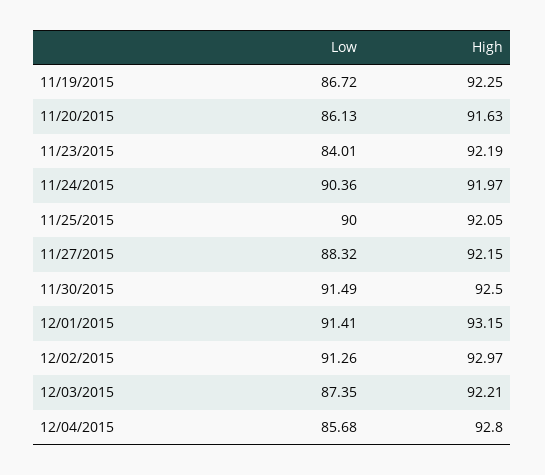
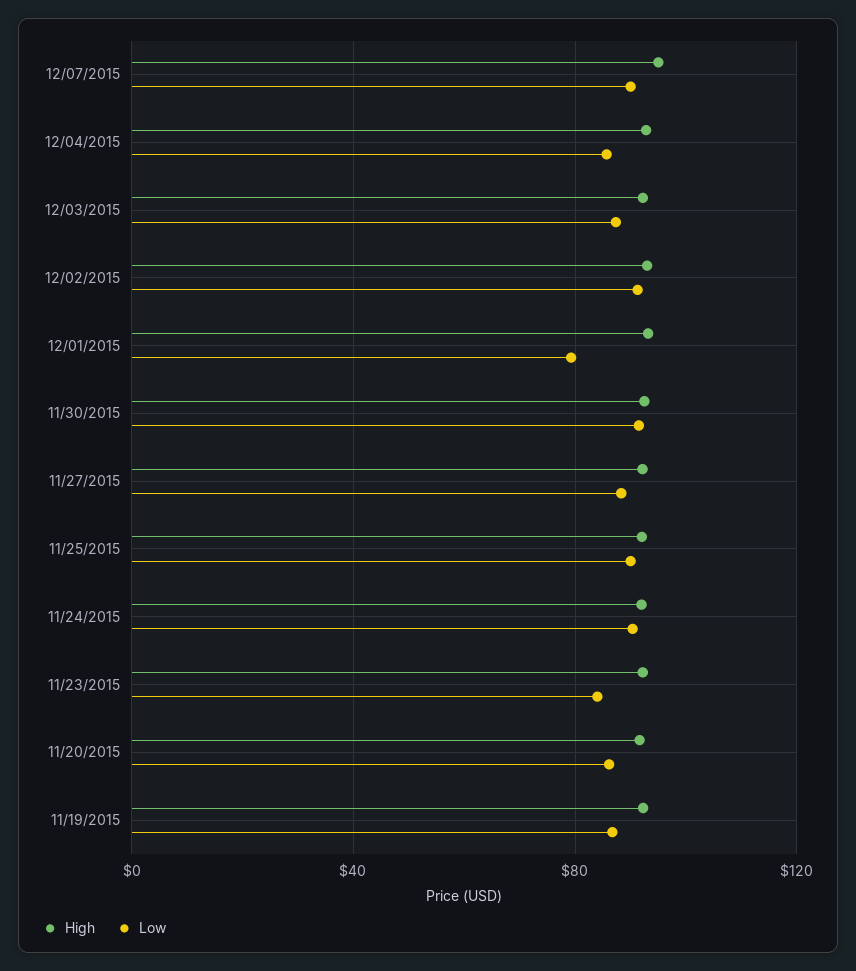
Low, 12/01/2015: 91.41 -> 80
High, 12/07/2015: none -> 95
Low, 12/07/2015: none -> 90

